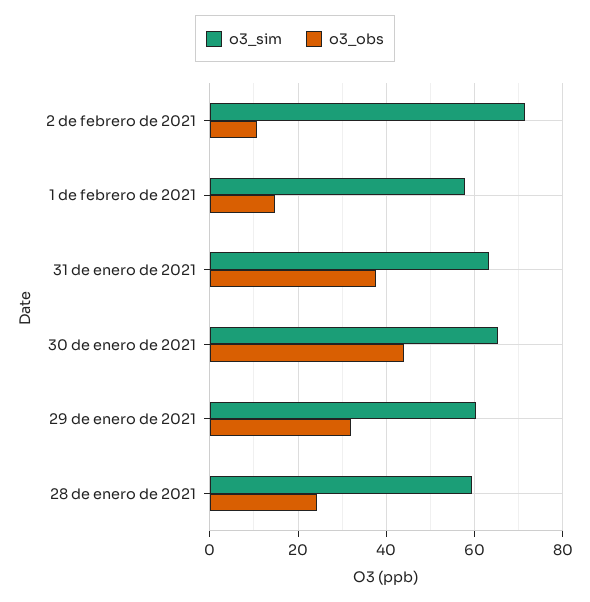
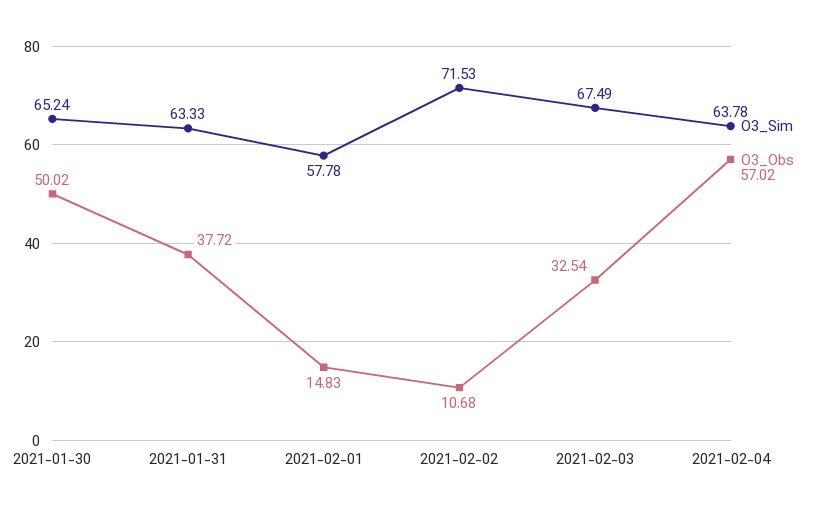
o3_obs, 30 de enero de 2021: 44 -> 50.02
o3_sim, 29 de enero de 2021: 60 -> none
o3_obs, 29 de enero de 2021: 32 -> none
o3_sim, 28 de enero de 2021: 60 -> none
o3_obs, 28 de enero de 2021: 24 -> none
o3_sim, 2021-02-03: none -> 67.49
o3_obs, 2021-02-03: none -> 32.54
o3_sim, 2021-02-04: none -> 63.78
o3_obs, 2021-02-04: none -> 57.02

